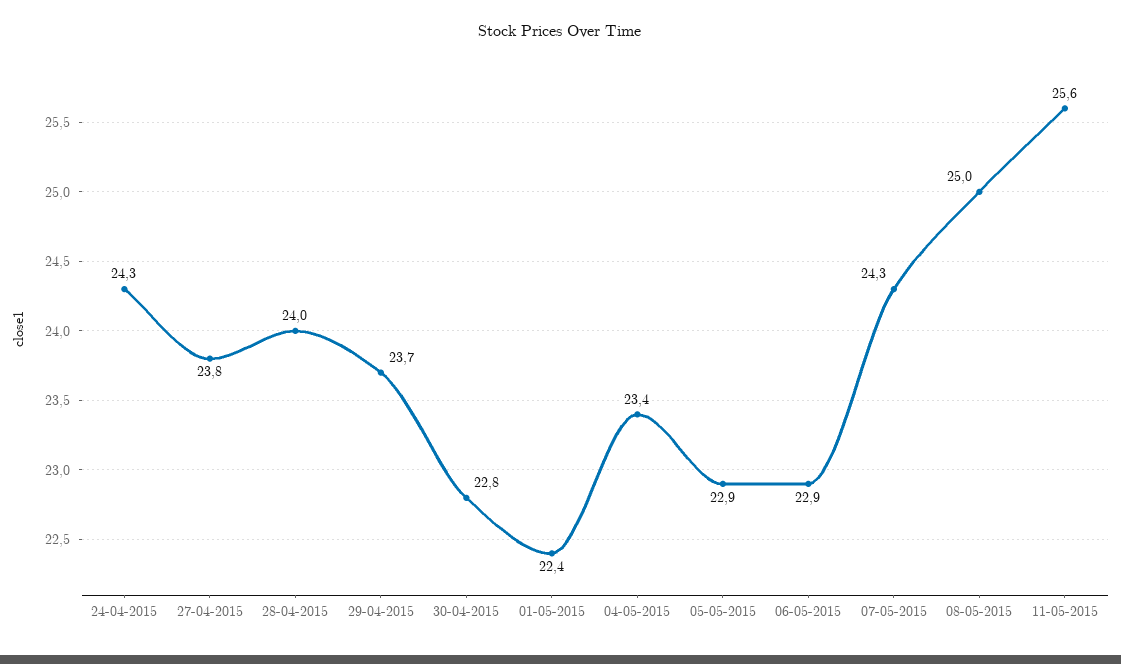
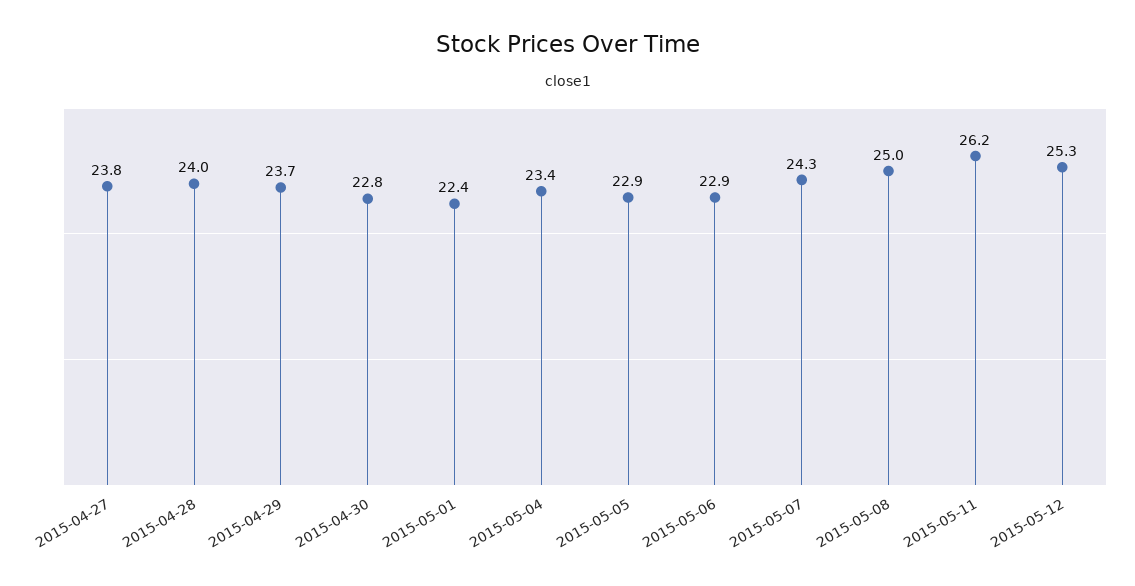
24-04-2015: 24.3 -> none
11-05-2015: 25.6 -> 26.2
2015-05-12: none -> 25.3

